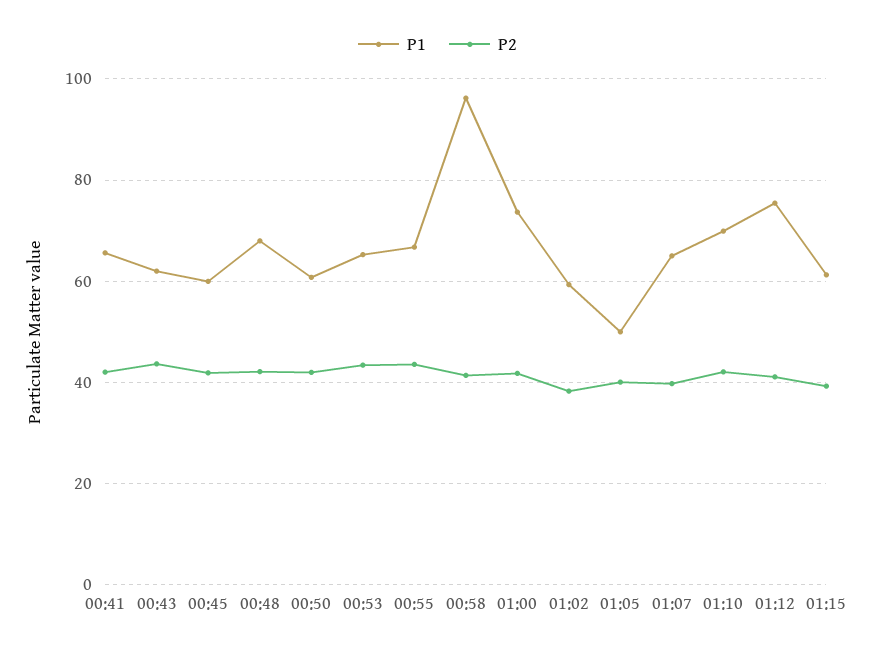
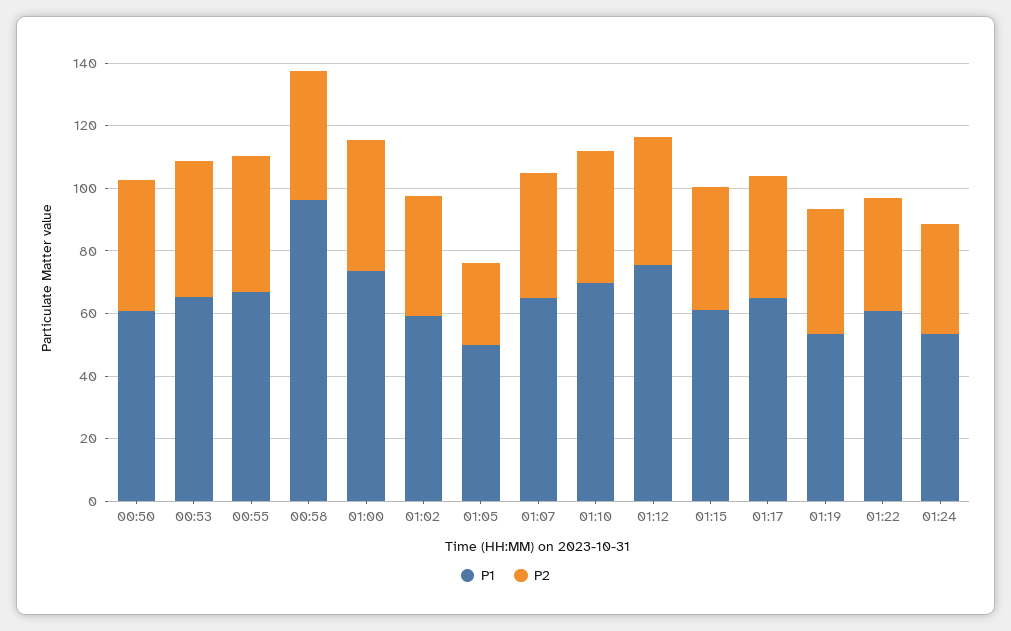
P1, 00:41: 66 -> none
P2, 00:41: 42 -> none
P1, 00:43: 62 -> none
P2, 00:43: 44 -> none
P1, 00:45: 60 -> none
P2, 00:45: 42 -> none
P1, 00:48: 68 -> none
P2, 00:48: 42 -> none
P2, 01:05: 40 -> 25
P1, 01:17: none -> 65
P2, 01:17: none -> 40
P1, 01:19: none -> 55
P2, 01:19: none -> 40
P1, 01:22: none -> 60
P2, 01:22: none -> 35
P1, 01:24: none -> 55
P2, 01:24: none -> 35

